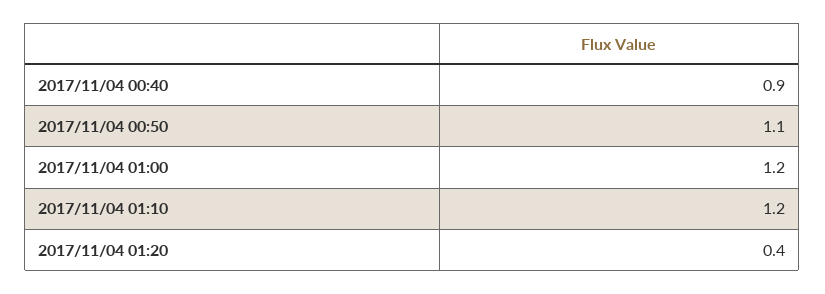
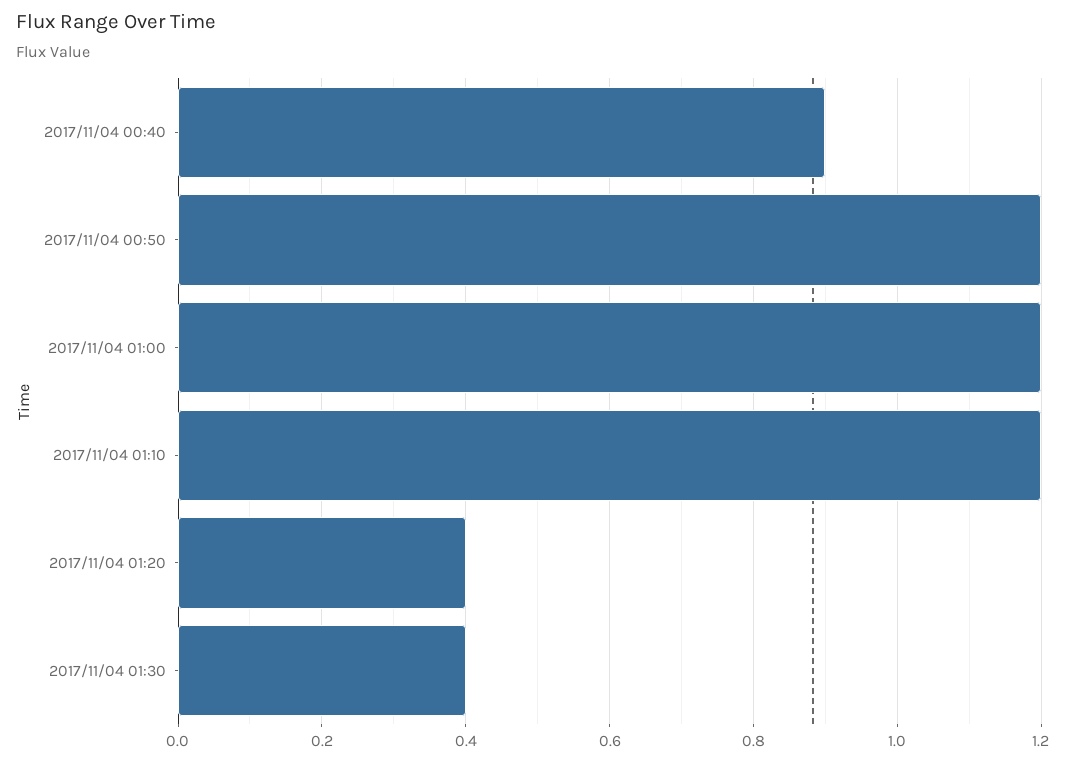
2017/11/04 00:50: 1.1 -> 1.2
2017/11/04 01:30: none -> 0.4

